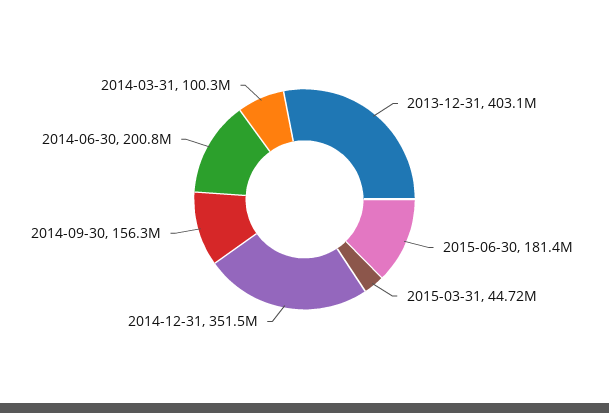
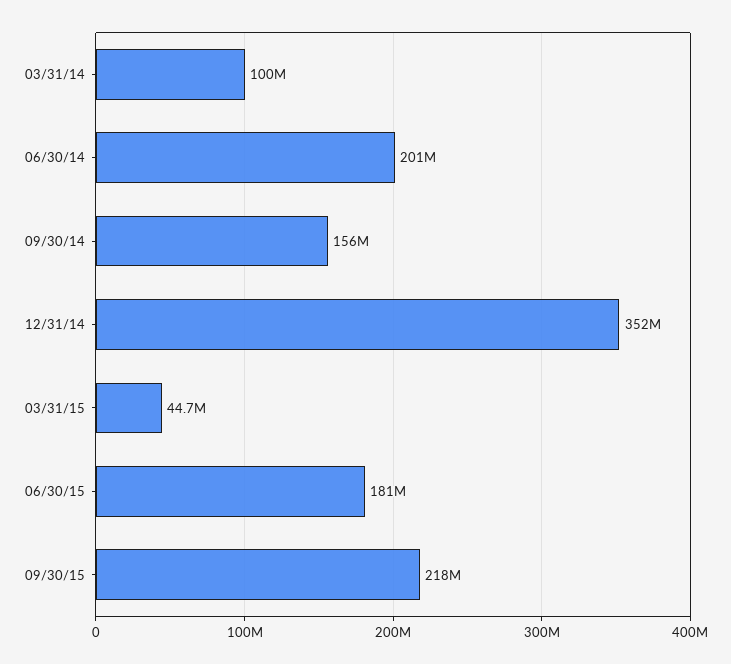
2013-12-31: 403100000 -> none
09/30/15: none -> 218000000

